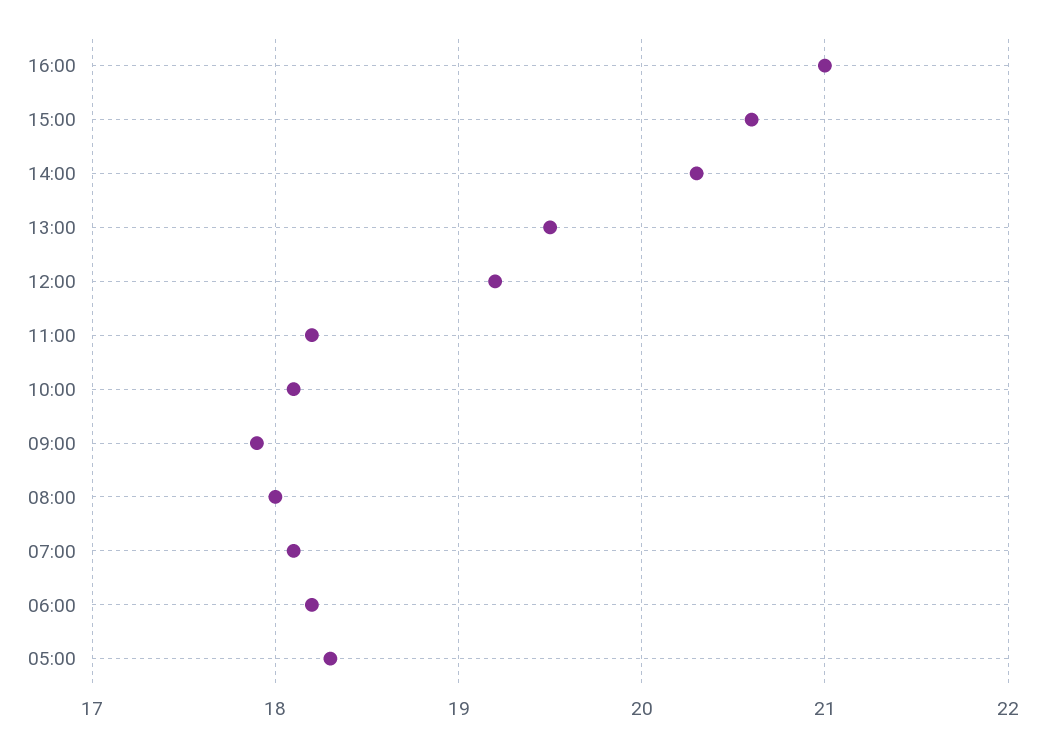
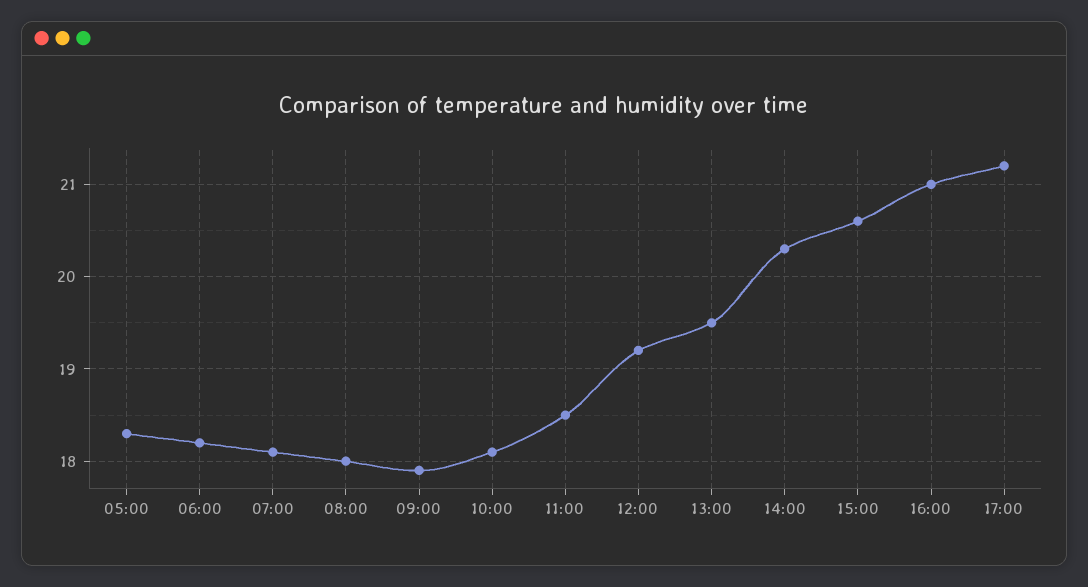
11:00: 18.2 -> 18.5
17:00: none -> 21.2

